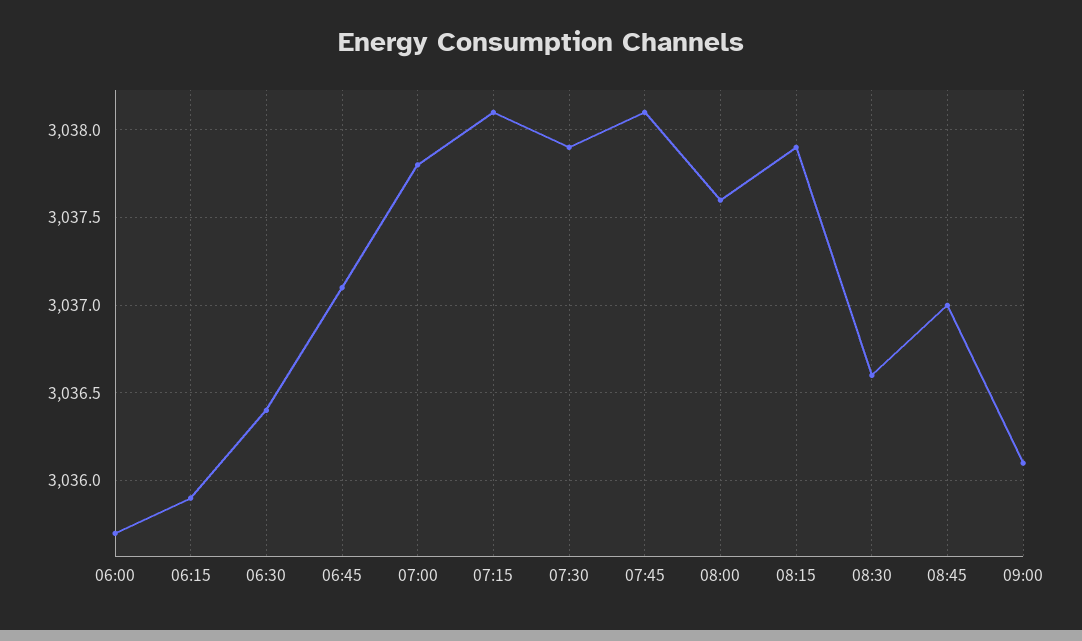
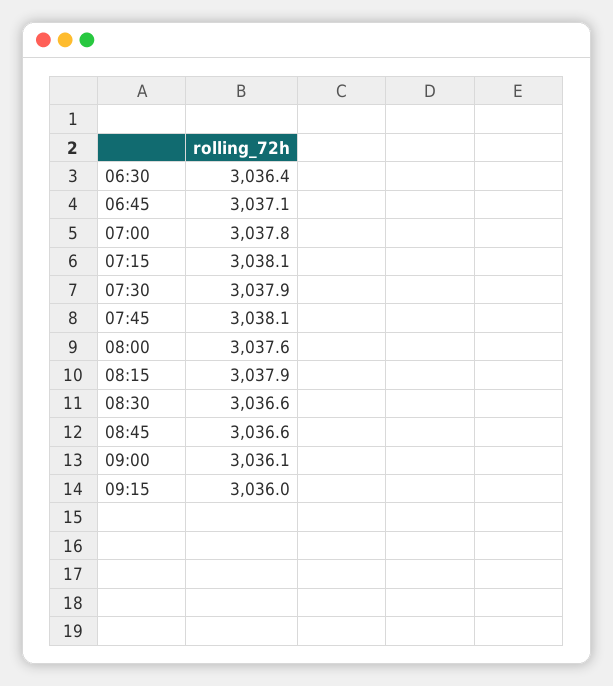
06:00: 3035.7 -> none
06:15: 3035.9 -> none
08:45: 3037 -> 3036.6
09:15: none -> 3036

